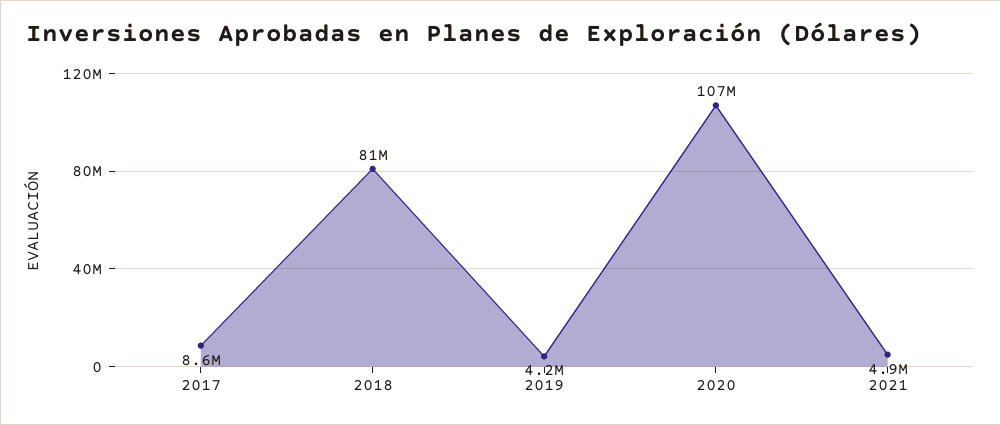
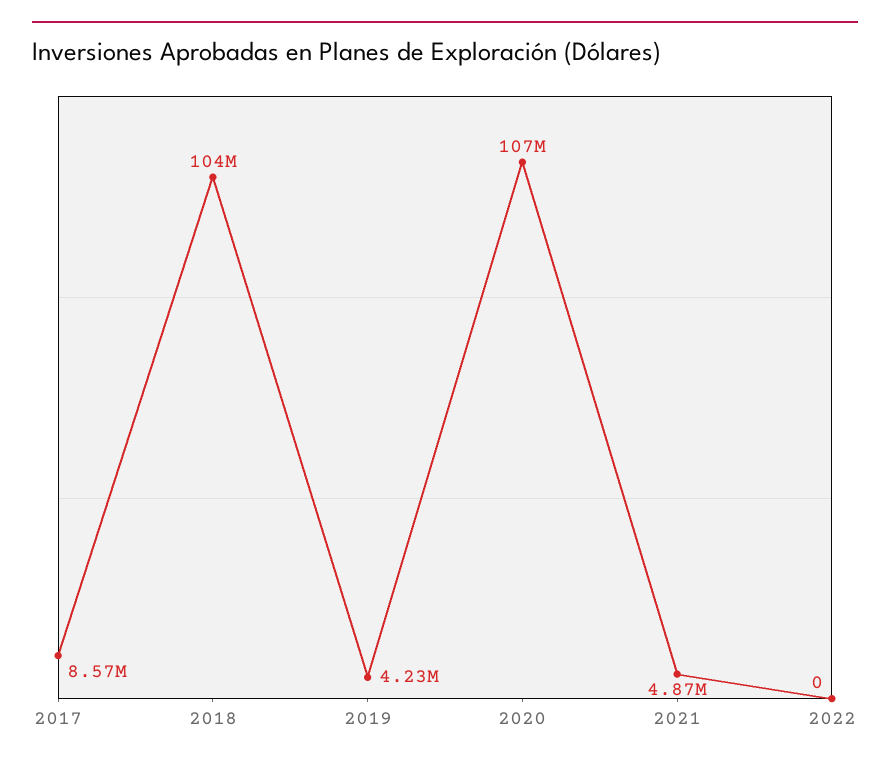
2018: 81000000 -> 104000000
2022: none -> 0

